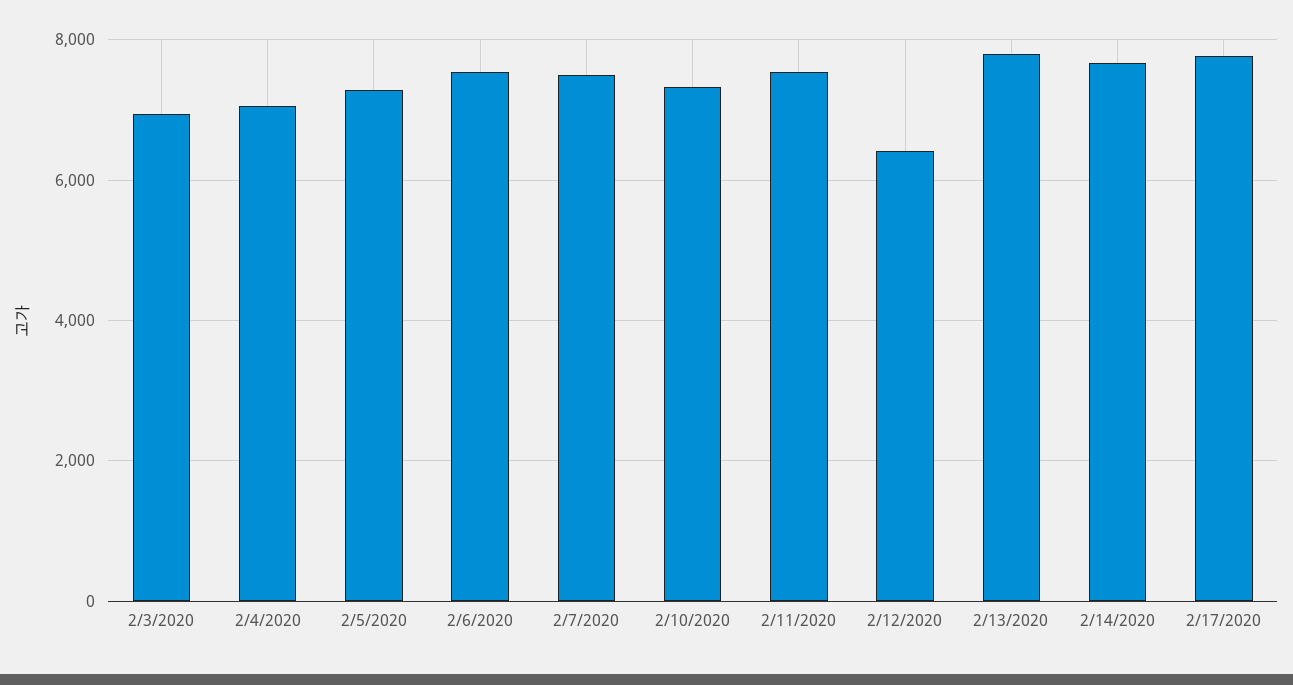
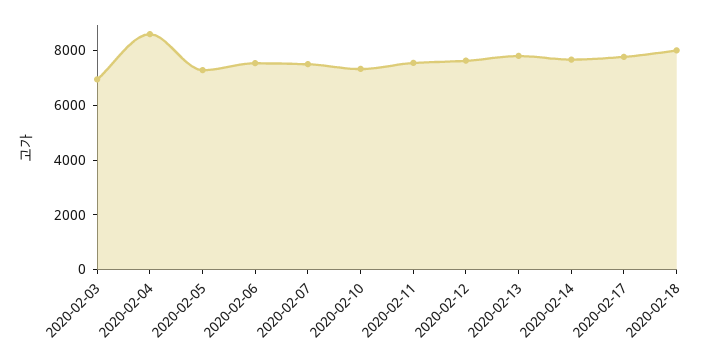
2/4/2020: 7000 -> 8500
2/12/2020: 6400 -> 7500
2020-02-18: none -> 8000

